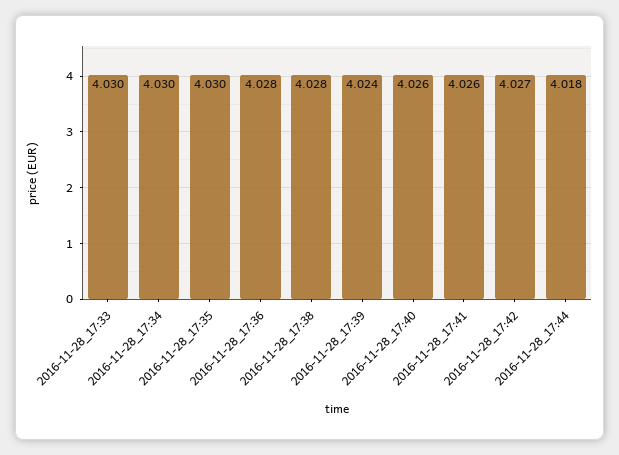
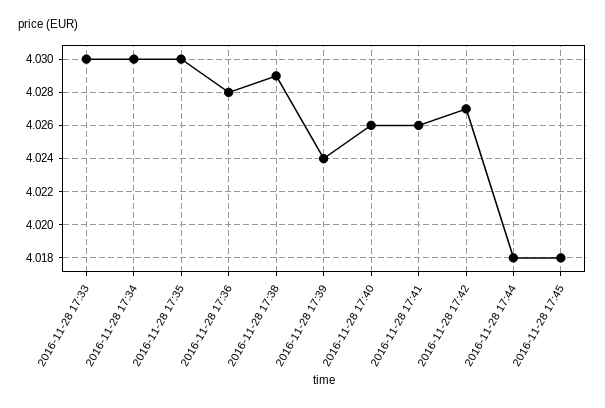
2016-11-28_17:38: 4.028 -> 4.029
2016-11-28 17:45: none -> 4.018

